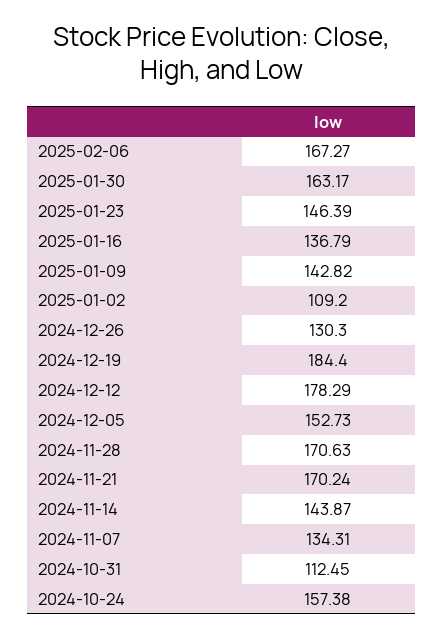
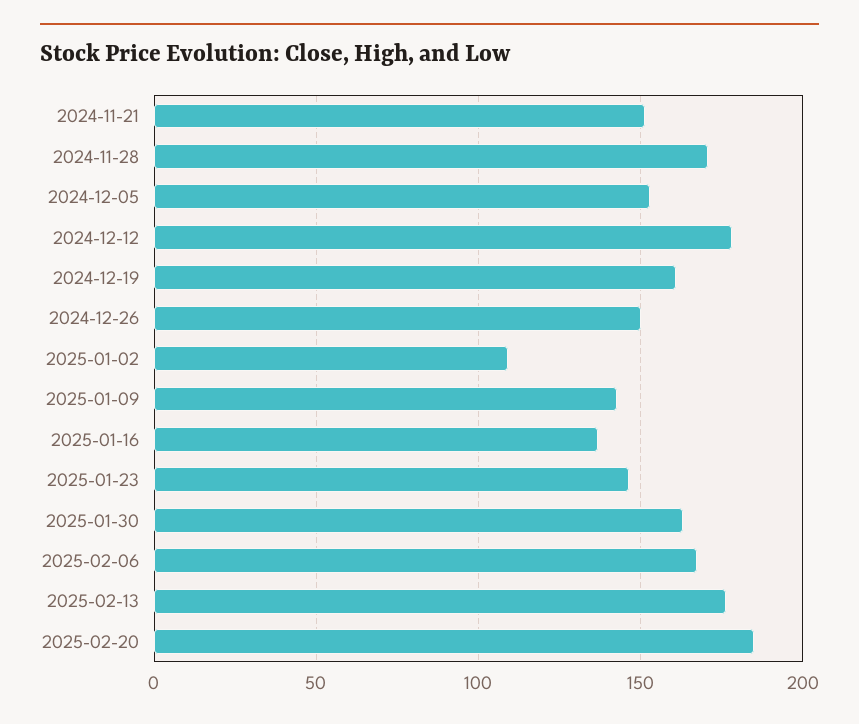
2024-12-26: 130.3 -> 150
2024-12-19: 184.4 -> 160
2024-11-21: 170.24 -> 150
2024-11-14: 143.87 -> none
2024-11-07: 134.31 -> none
2024-10-31: 112.45 -> none
2024-10-24: 157.38 -> none
2025-02-13: none -> 175
2025-02-20: none -> 185

